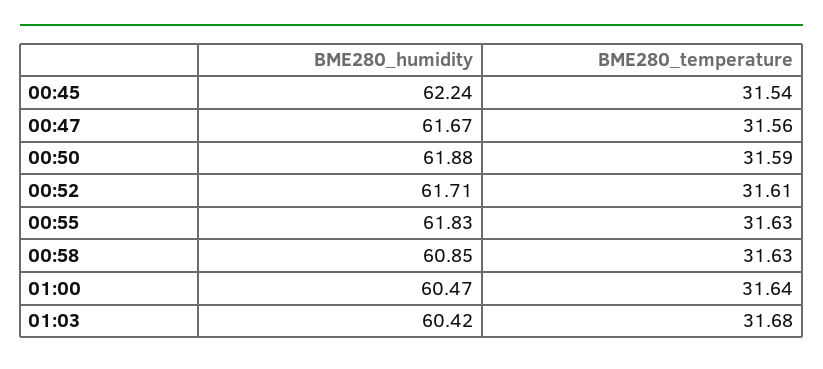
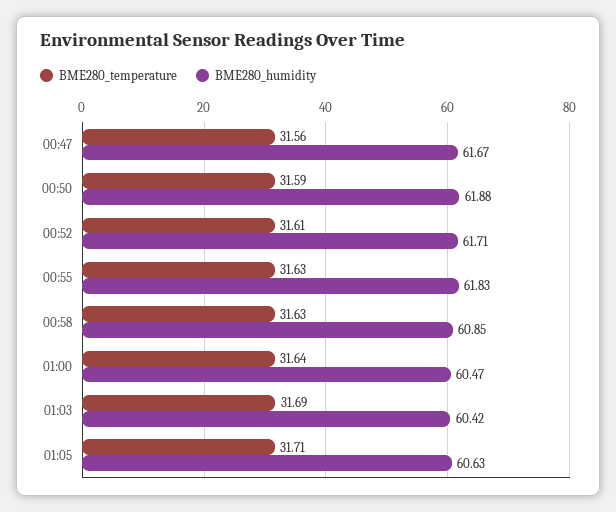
BME280_humidity, 00:45: 62.24 -> none
BME280_temperature, 00:45: 31.54 -> none
BME280_temperature, 01:03: 31.68 -> 31.69
BME280_temperature, 01:05: none -> 31.71
BME280_humidity, 01:05: none -> 60.63

